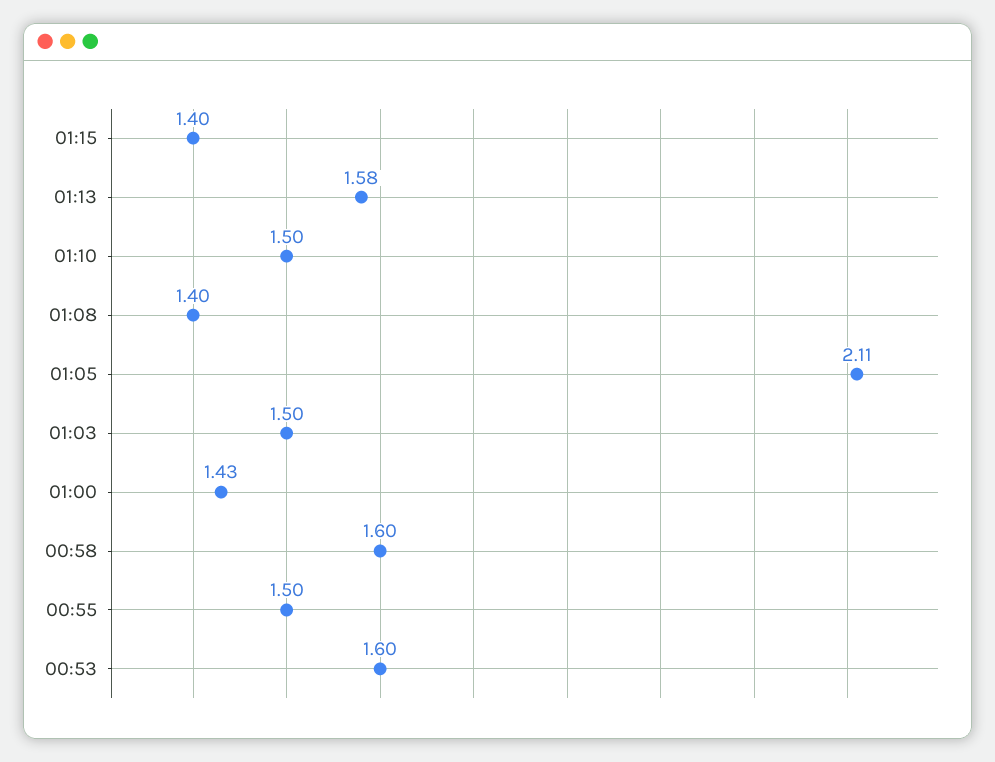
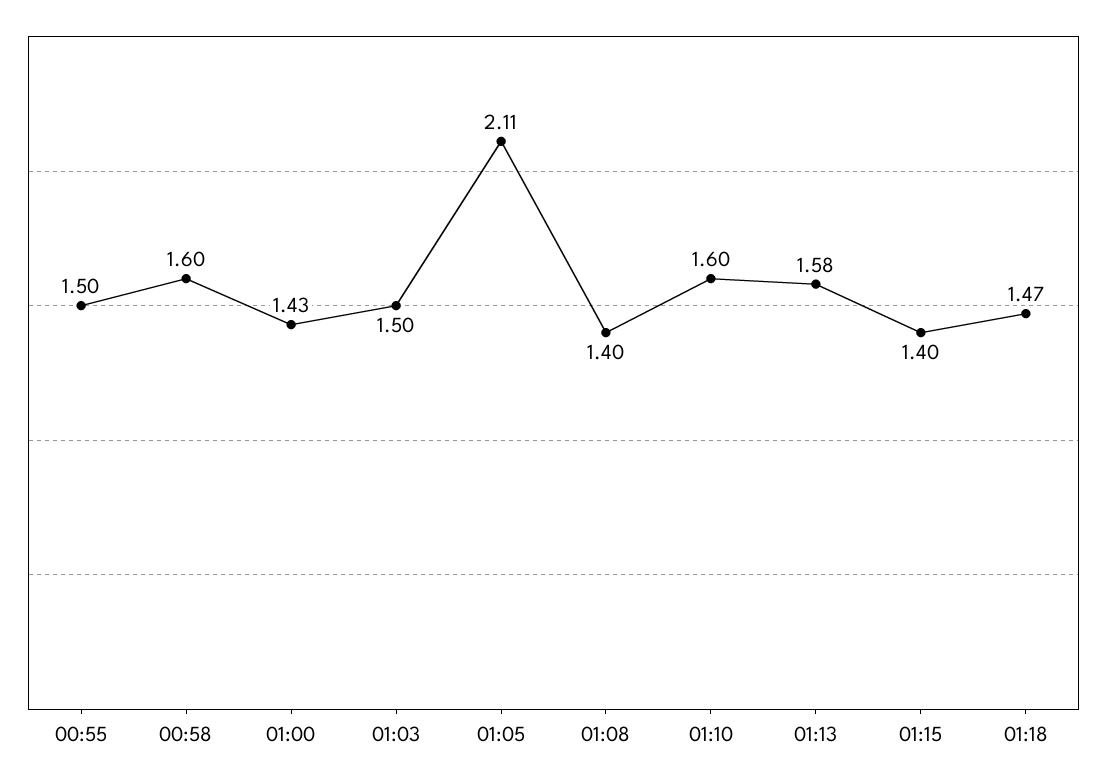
01:10: 1.5 -> 1.6
00:53: 1.6 -> none
01:18: none -> 1.47

